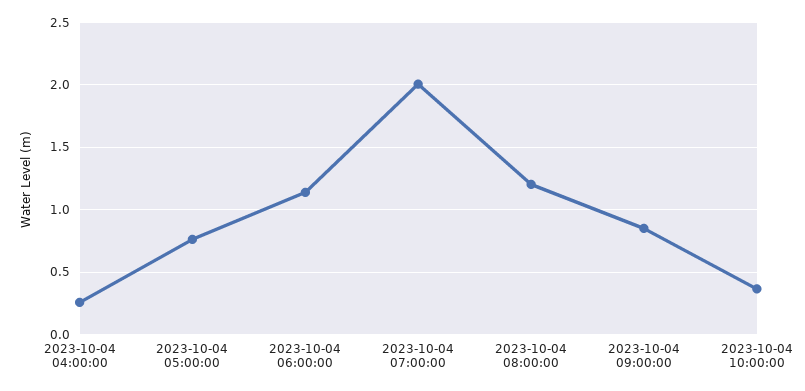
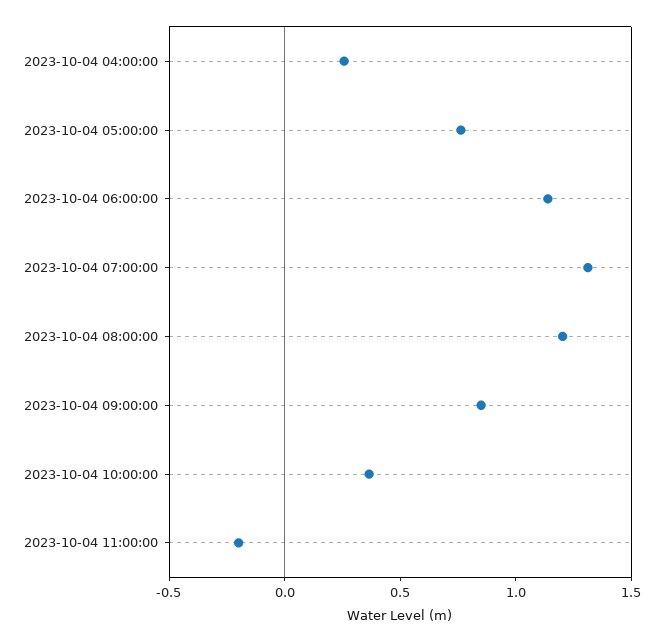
2023-10-04 07:00:00: 2 -> 1.3
2023-10-04 11:00:00: none -> -0.2

